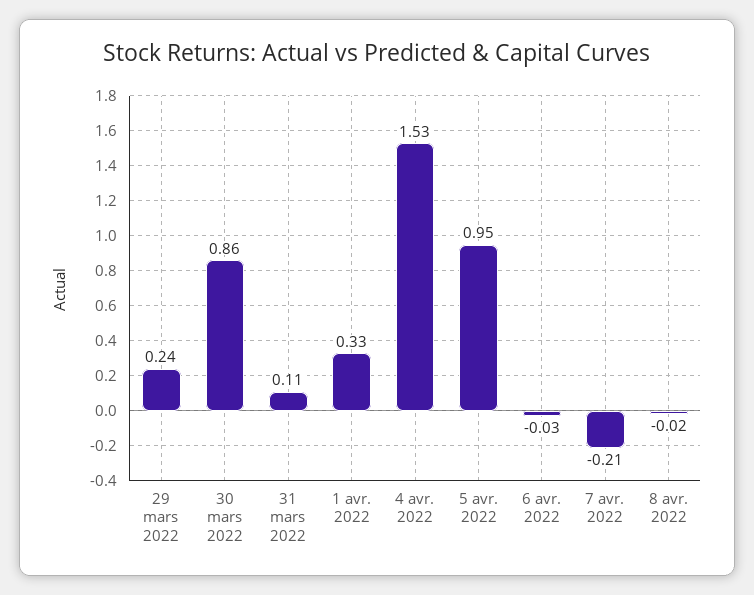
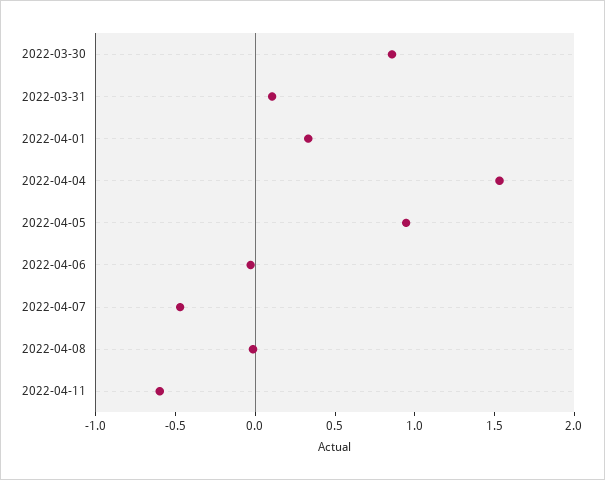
29 mars 2022: 0.24 -> none
7 avr. 2022: -0.21 -> -0.5
2022-04-11: none -> -0.6

